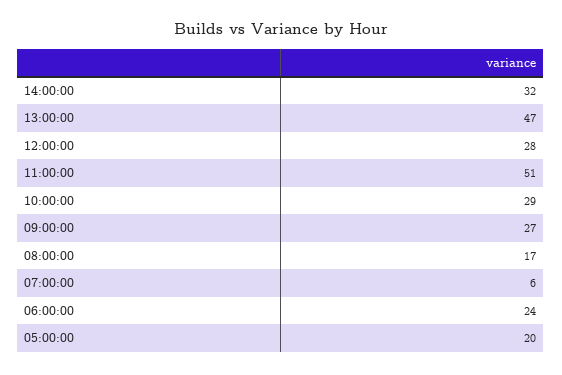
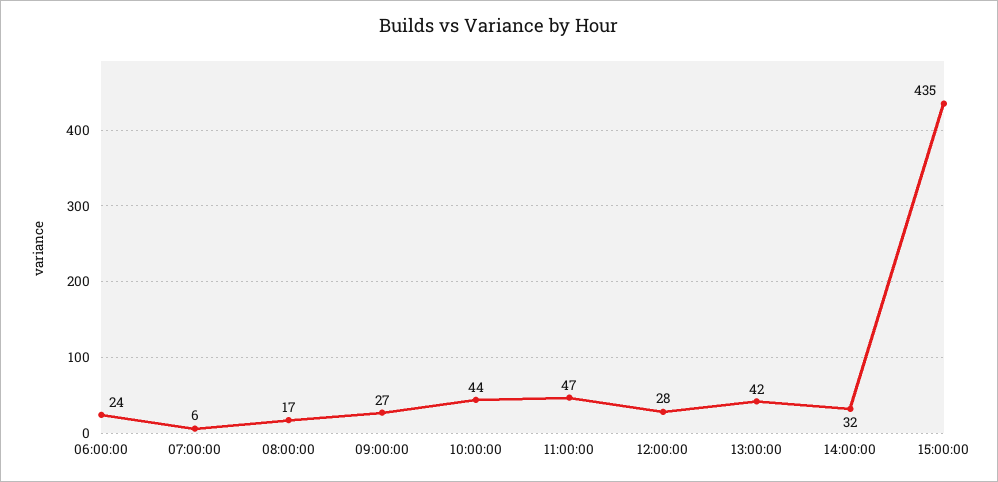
13:00:00: 47 -> 42
11:00:00: 51 -> 47
10:00:00: 29 -> 44
05:00:00: 20 -> none
15:00:00: none -> 435

